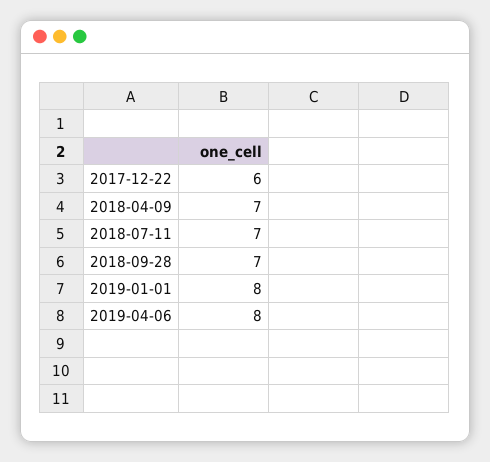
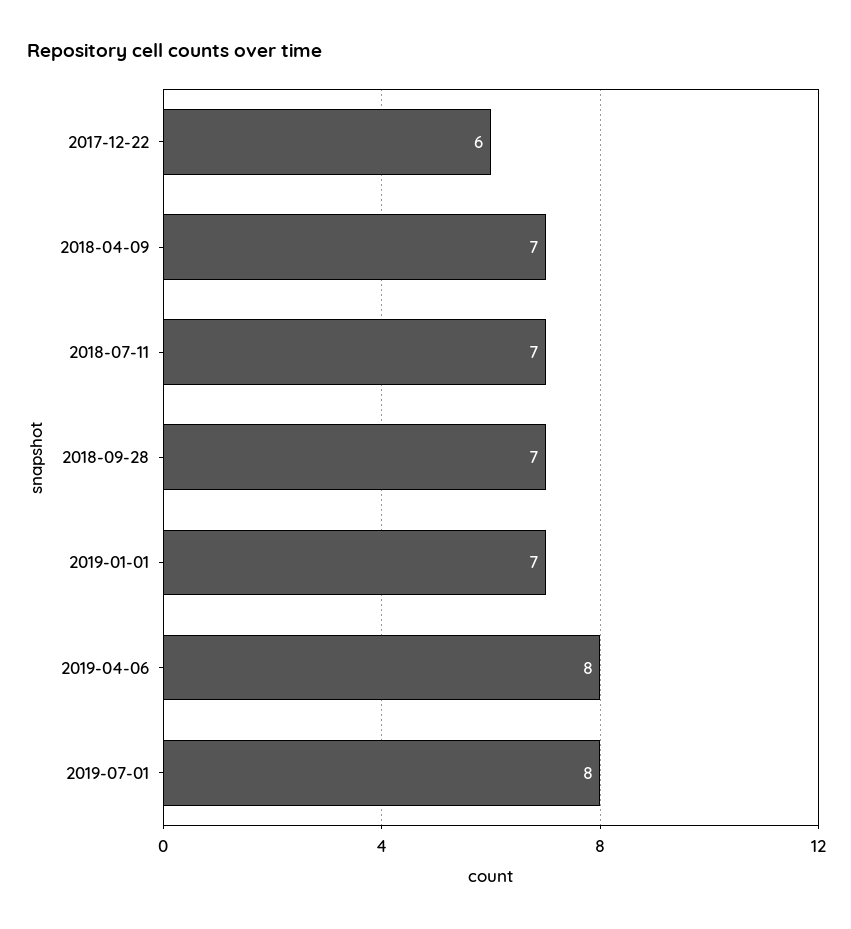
2019-01-01: 8 -> 7
2019-07-01: none -> 8

